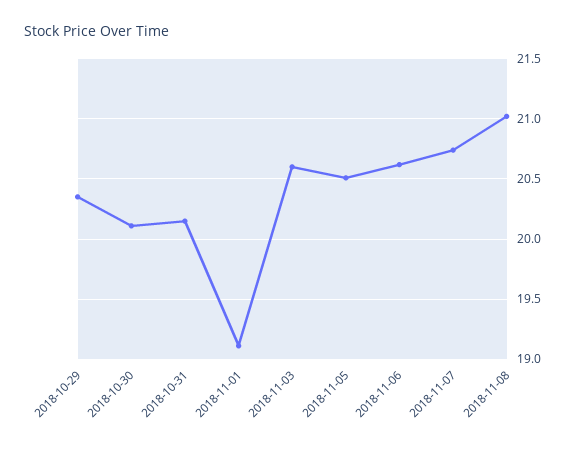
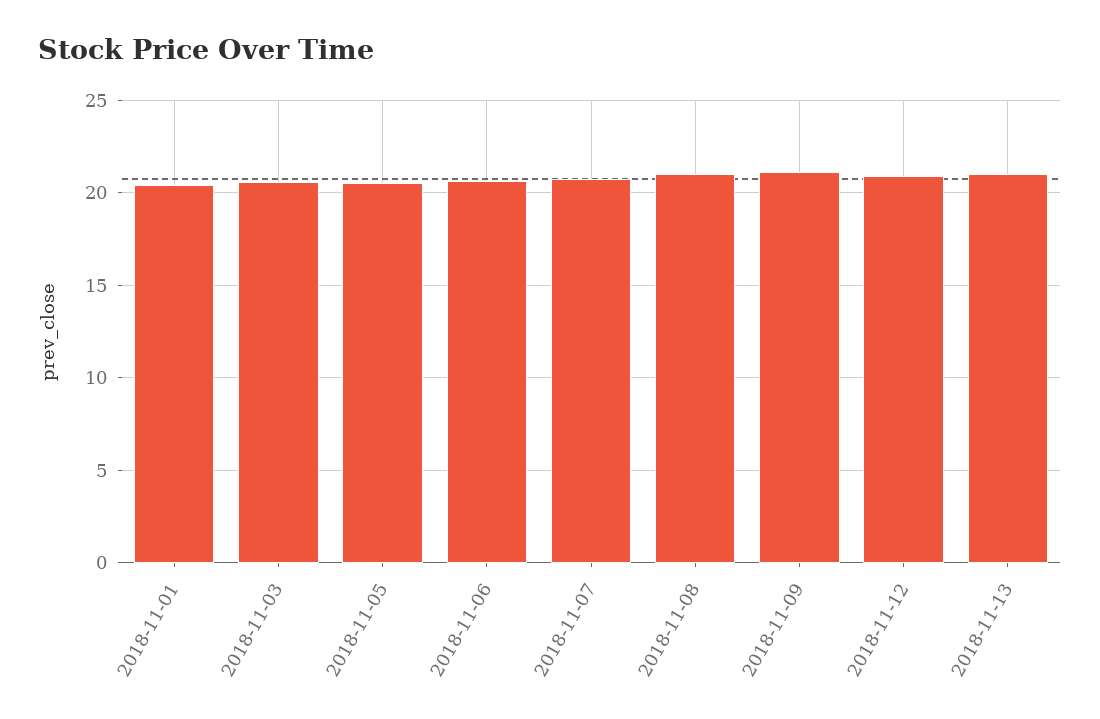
2018-10-29: 20.35 -> none
2018-10-30: 20.1 -> none
2018-10-31: 20.15 -> none
2018-11-01: 19.1 -> 20.5
2018-11-09: none -> 21
2018-11-12: none -> 21
2018-11-13: none -> 21

